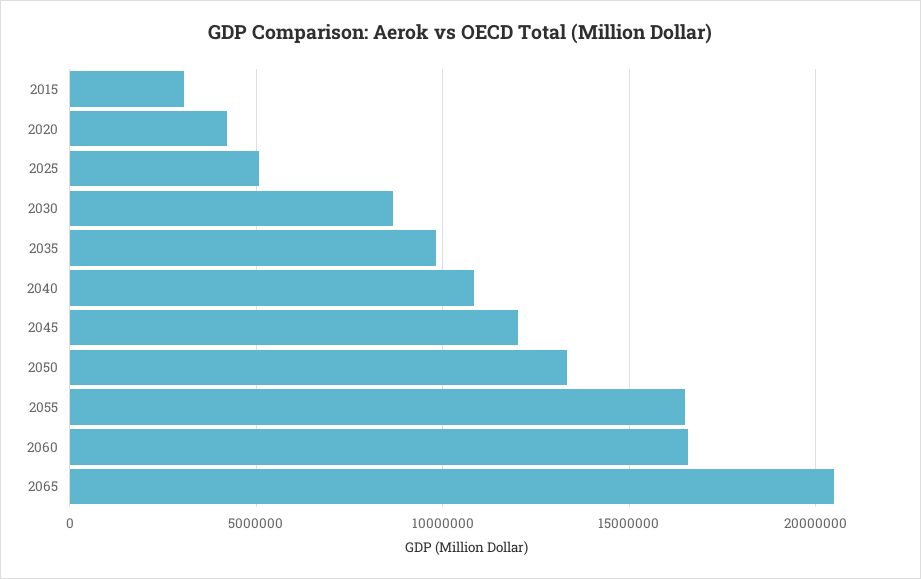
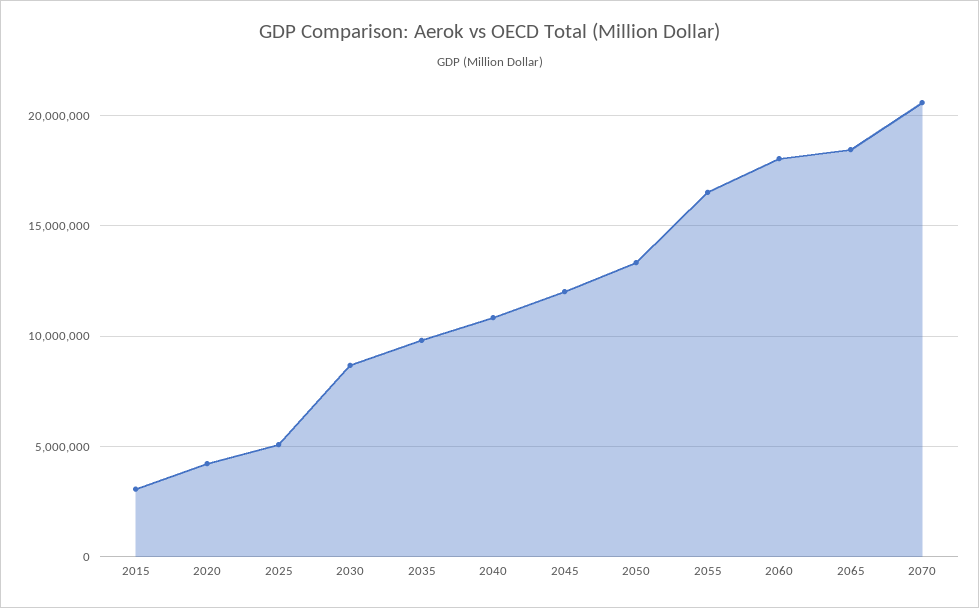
2060: 16500000 -> 18000000
2065: 20500000 -> 18500000
2070: none -> 20500000

